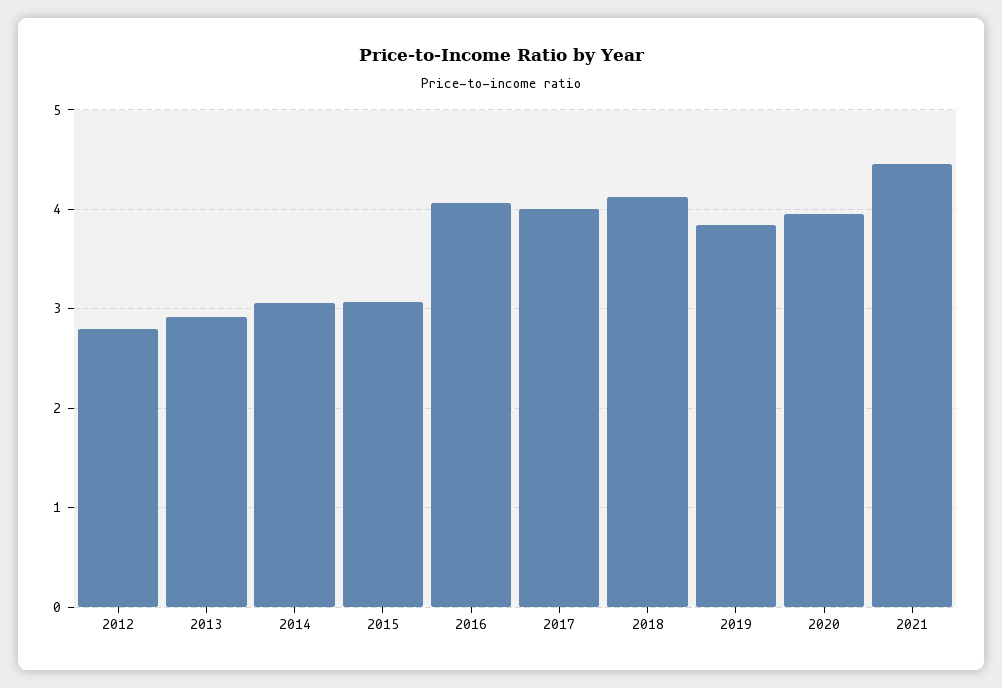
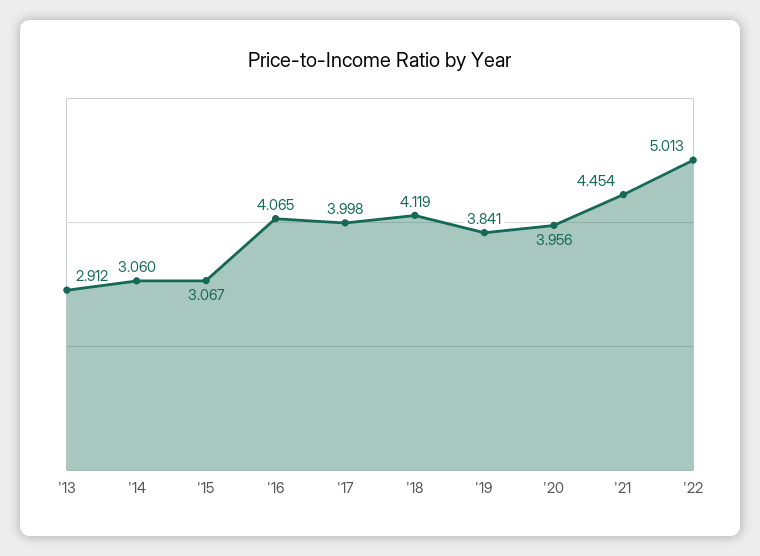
2012: 2.8 -> none
'22: none -> 5.013

